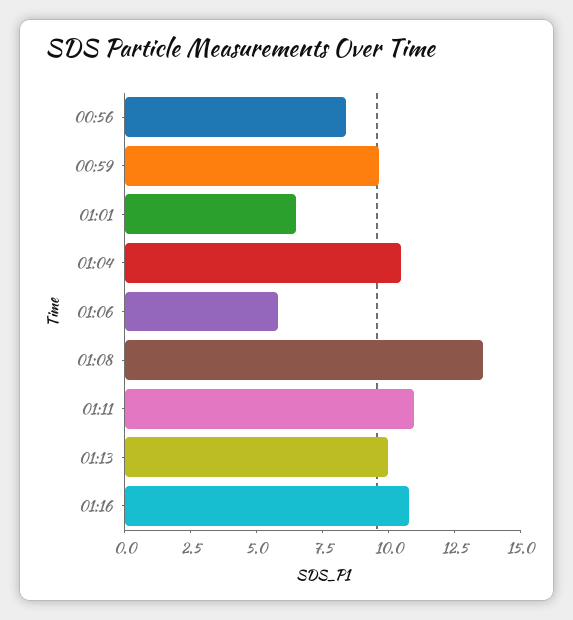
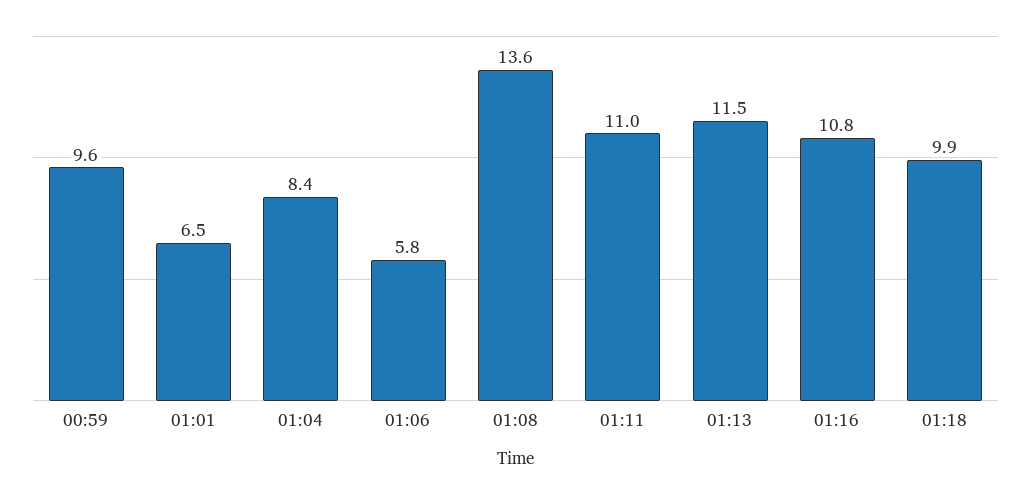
00:56: 8.5 -> none
01:04: 10.5 -> 8.4
01:13: 10 -> 11.5
01:18: none -> 9.9

